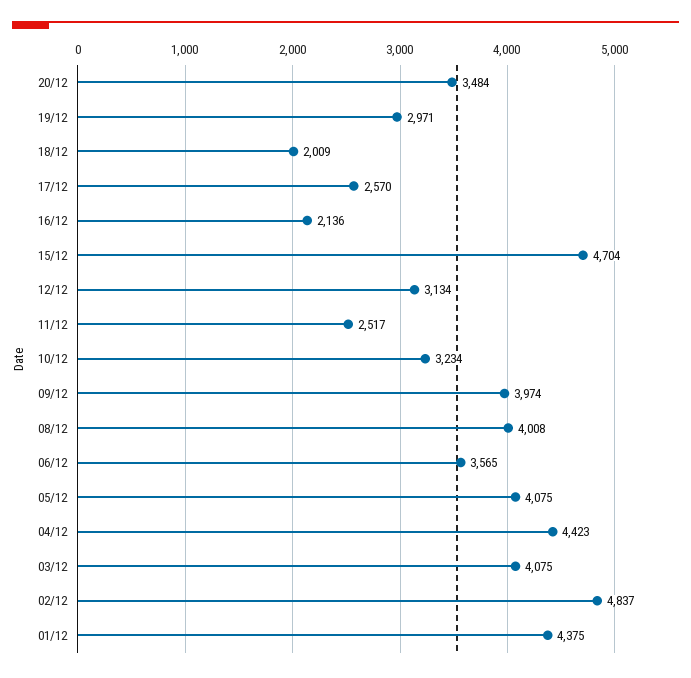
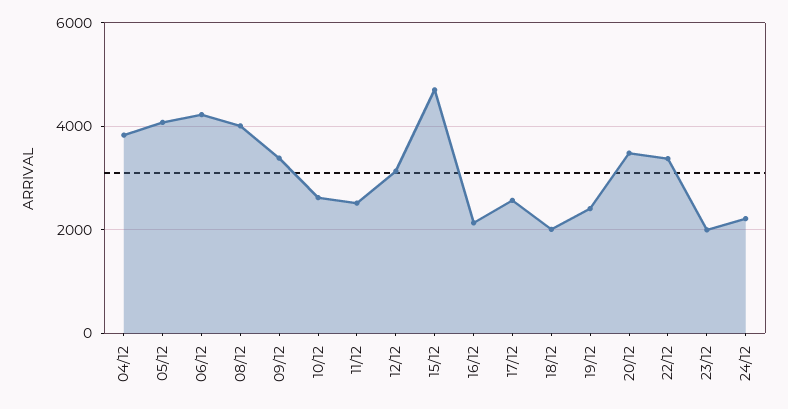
19/12: 2971 -> 2400
10/12: 3234 -> 2600
09/12: 3974 -> 3400
06/12: 3565 -> 4200
04/12: 4423 -> 3800
03/12: 4075 -> none
02/12: 4837 -> none
01/12: 4375 -> none
22/12: none -> 3400
23/12: none -> 2000
24/12: none -> 2200

